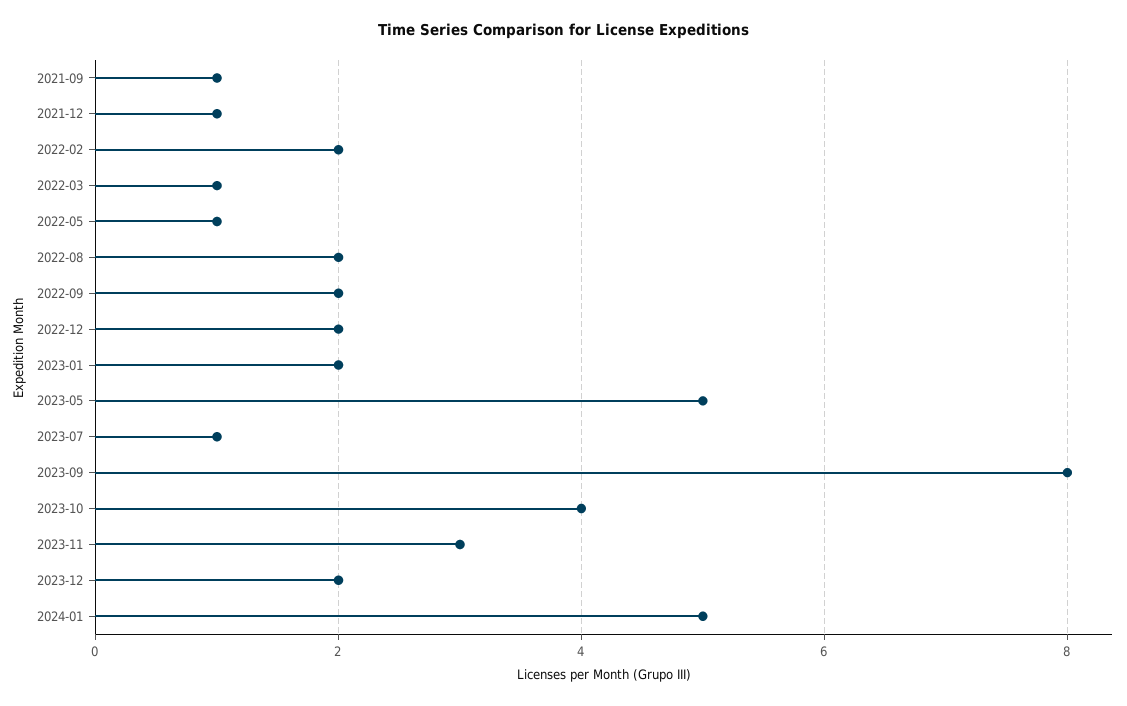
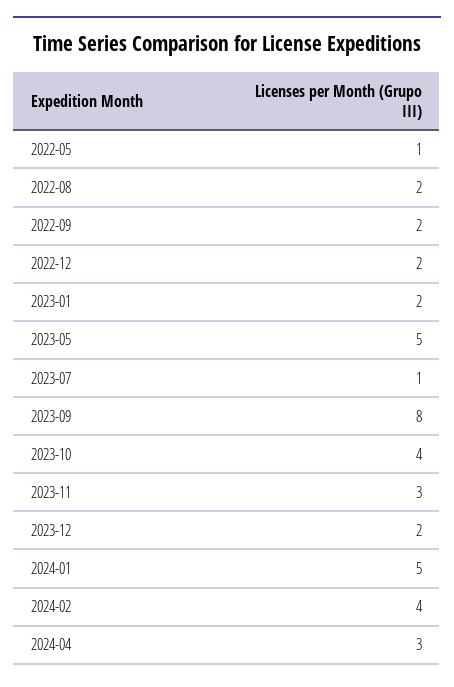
2021-09: 1 -> none
2021-12: 1 -> none
2022-02: 2 -> none
2022-03: 1 -> none
2024-02: none -> 4
2024-04: none -> 3

